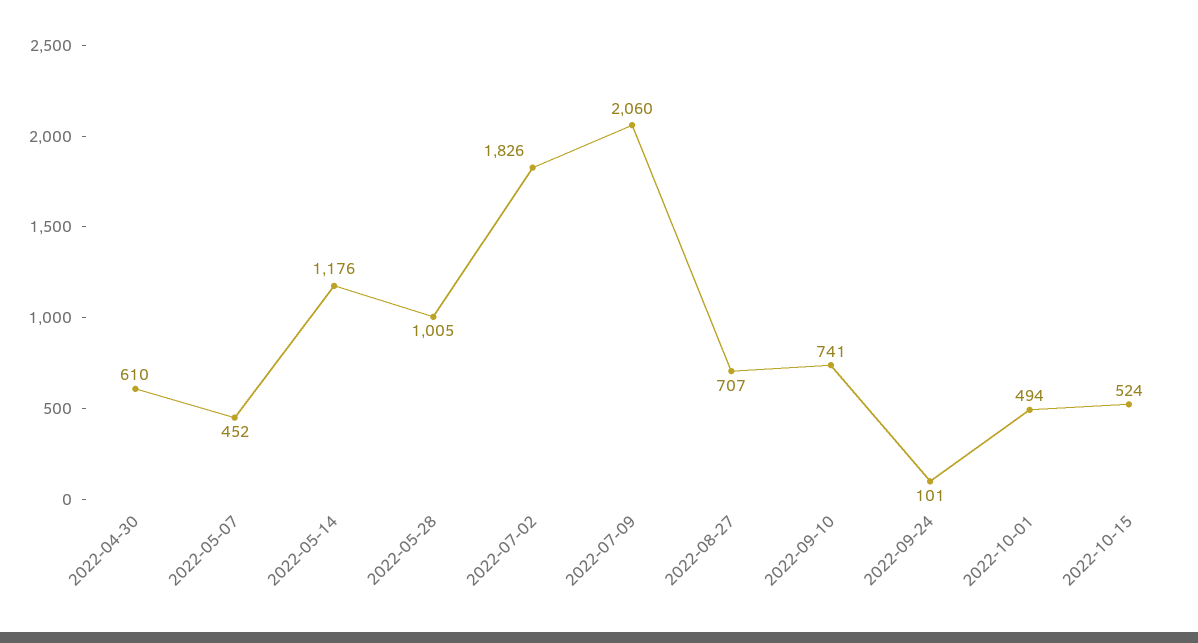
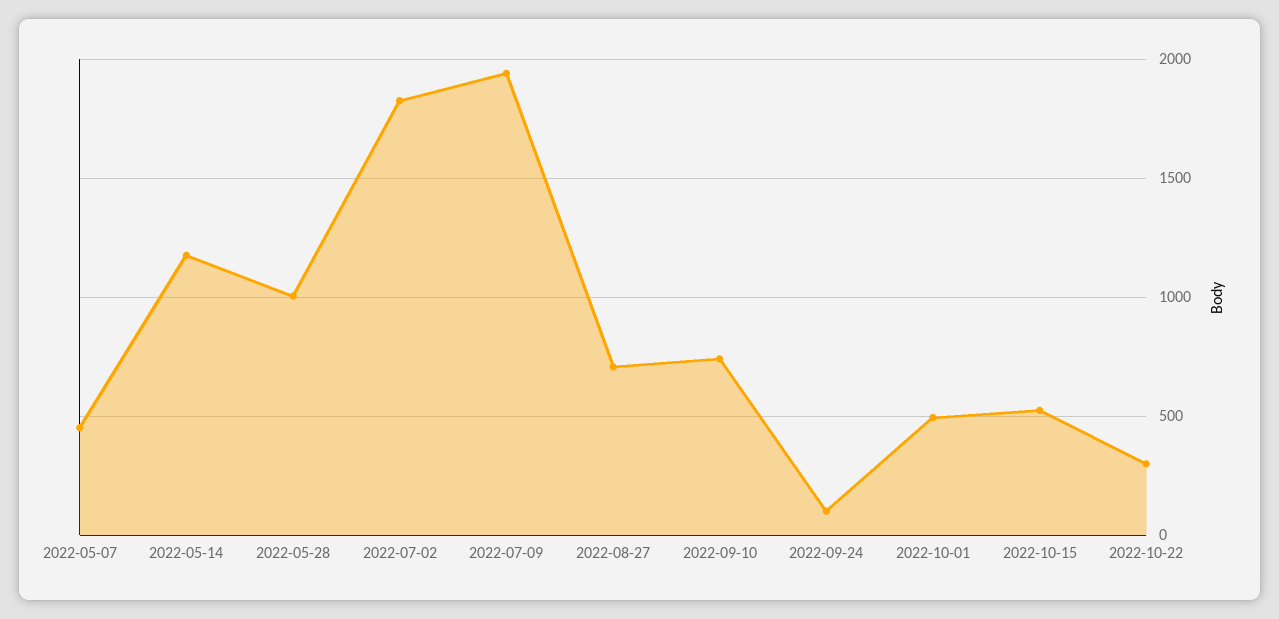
2022-04-30: 610 -> none
2022-07-09: 2060 -> 1950
2022-10-22: none -> 300

